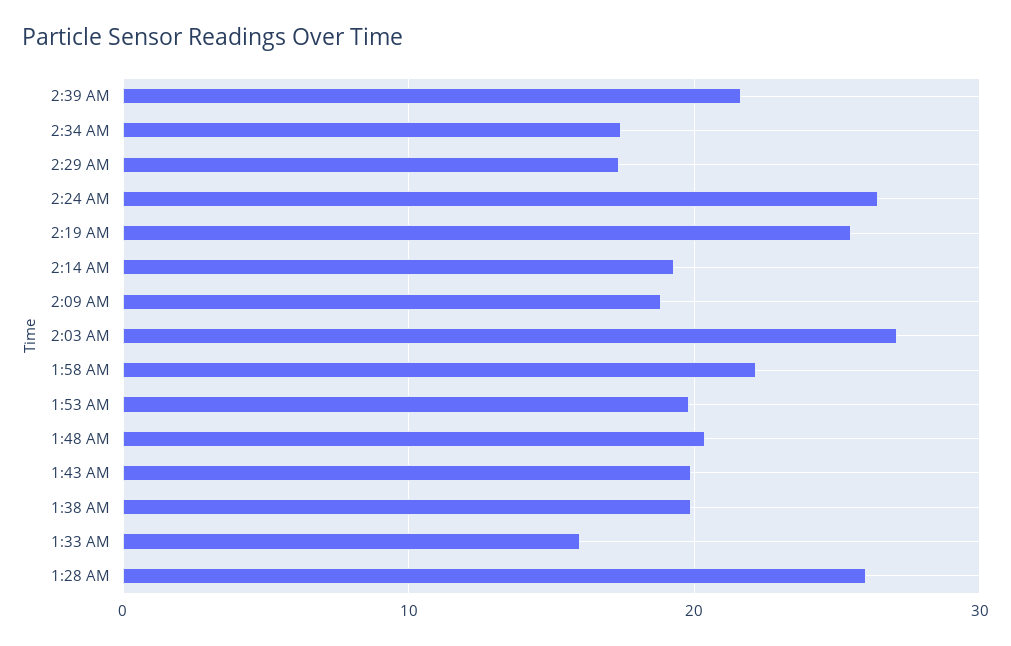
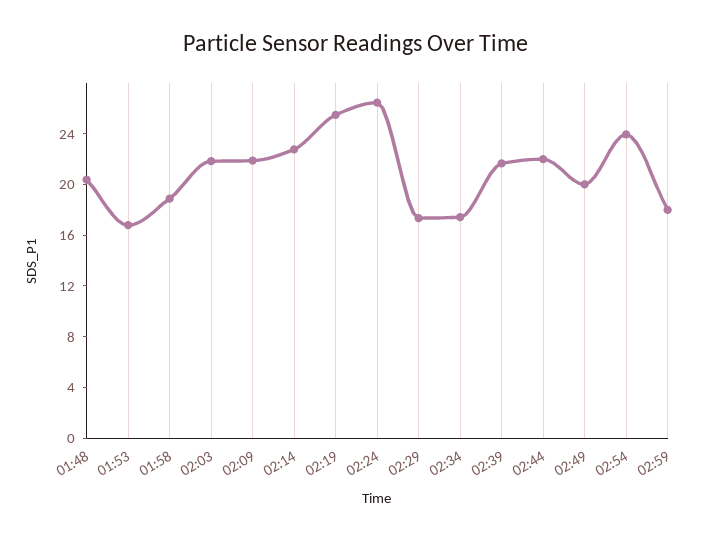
2:14 AM: 19 -> 23
2:09 AM: 19 -> 22
2:03 AM: 27 -> 22
1:58 AM: 22 -> 19
1:53 AM: 20 -> 17
1:43 AM: 20 -> none
1:38 AM: 20 -> none
1:33 AM: 16 -> none
1:28 AM: 26 -> none
02:44: none -> 22
02:49: none -> 20
02:54: none -> 24
02:59: none -> 18

